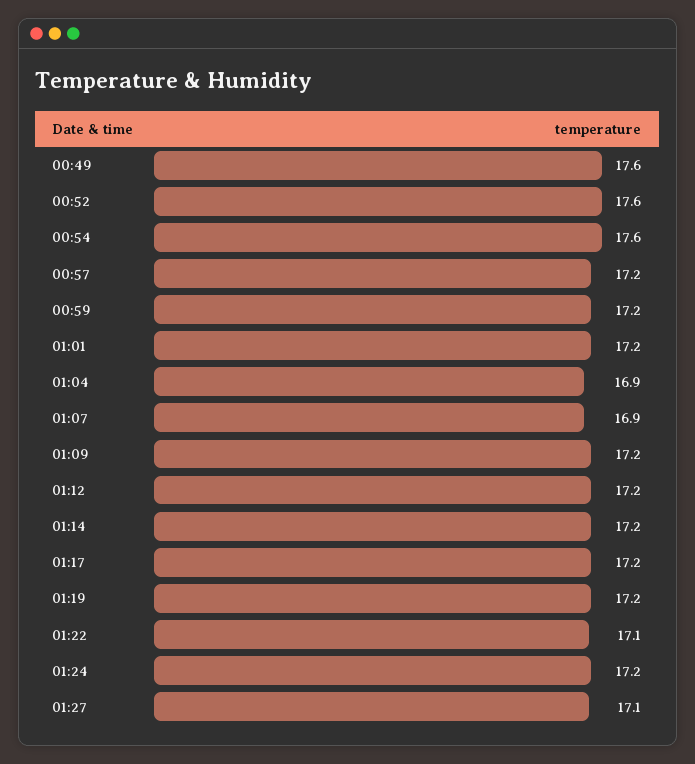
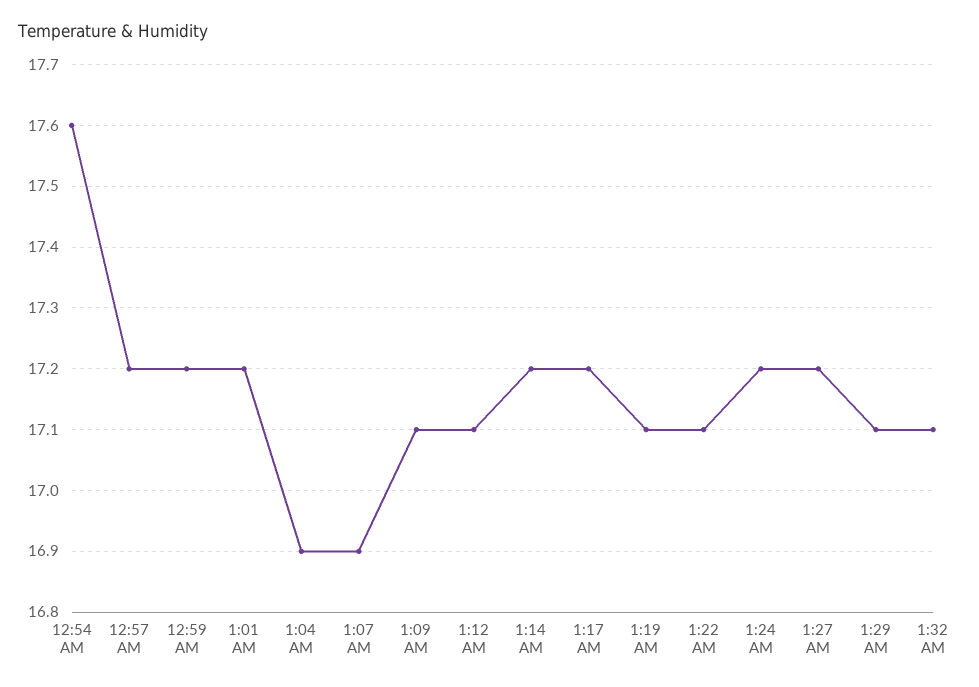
00:49: 17.6 -> none
00:52: 17.6 -> none
01:09: 17.2 -> 17.1
01:12: 17.2 -> 17.1
01:19: 17.2 -> 17.1
01:27: 17.1 -> 17.2
1:29 AM: none -> 17.1
1:32 AM: none -> 17.1

